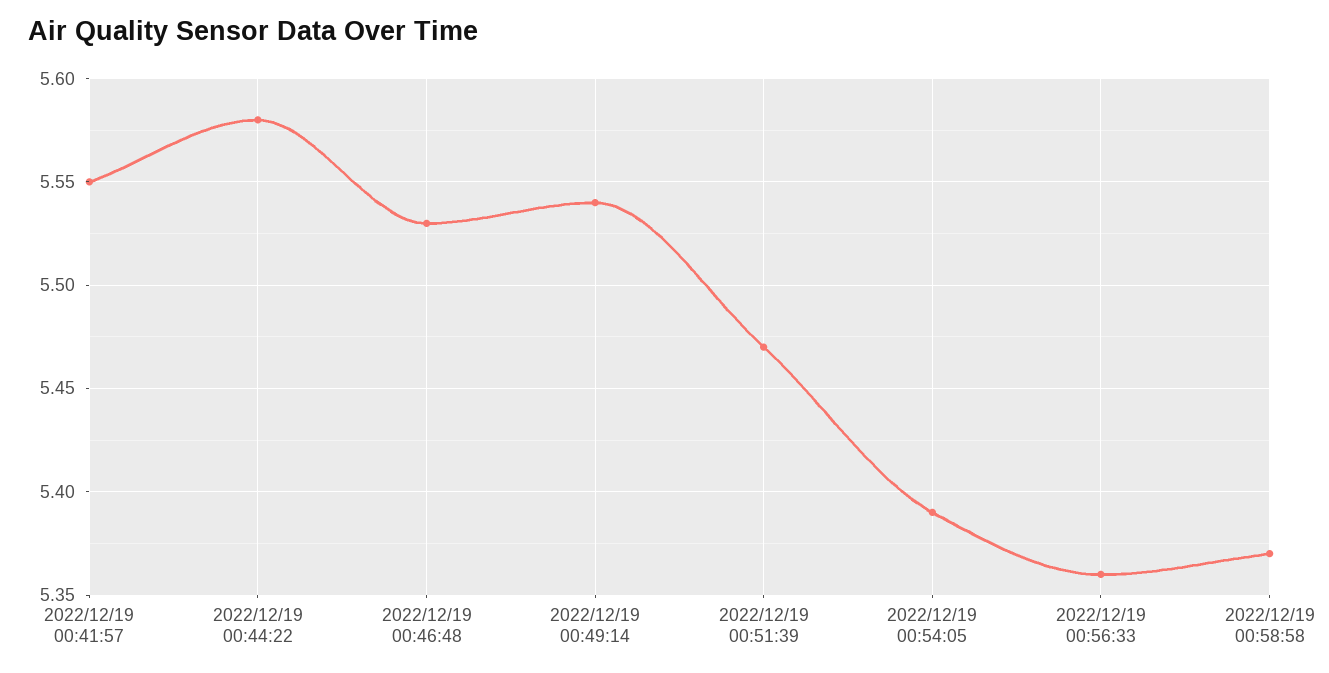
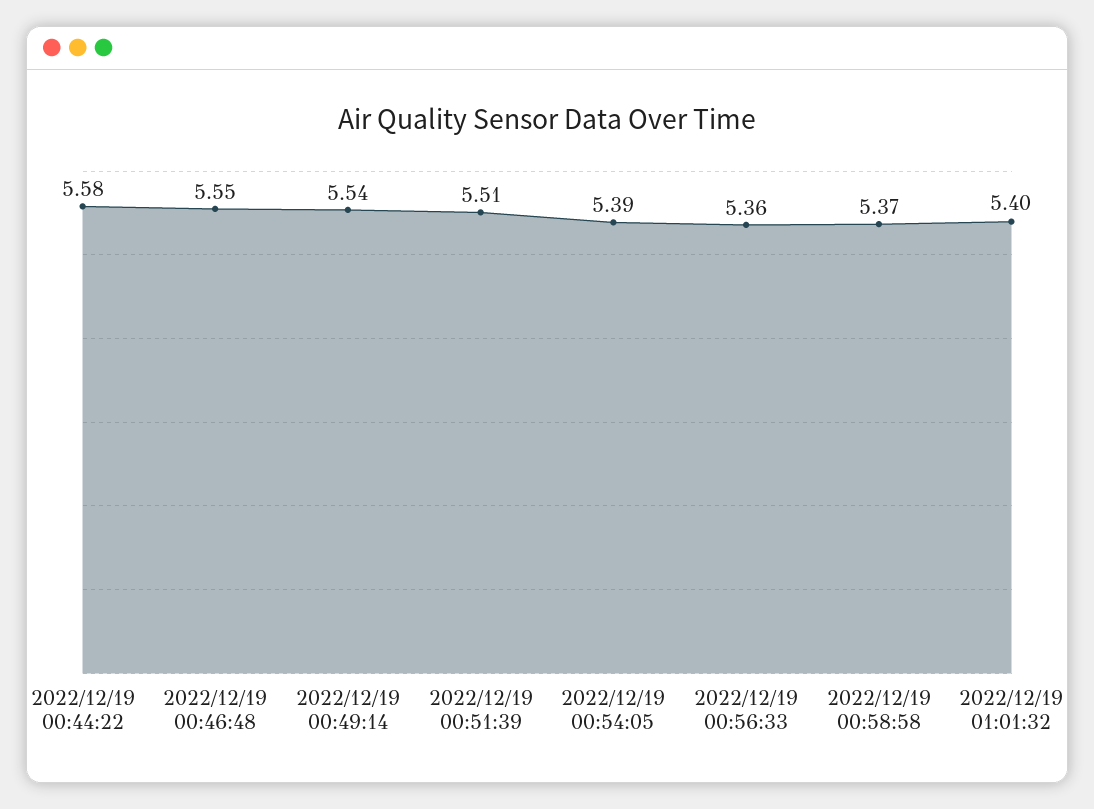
2022/12/19 00:41:57: 5.55 -> none
2022/12/19 00:46:48: 5.53 -> 5.55
2022/12/19 00:51:39: 5.47 -> 5.51
2022/12/19 01:01:32: none -> 5.4

